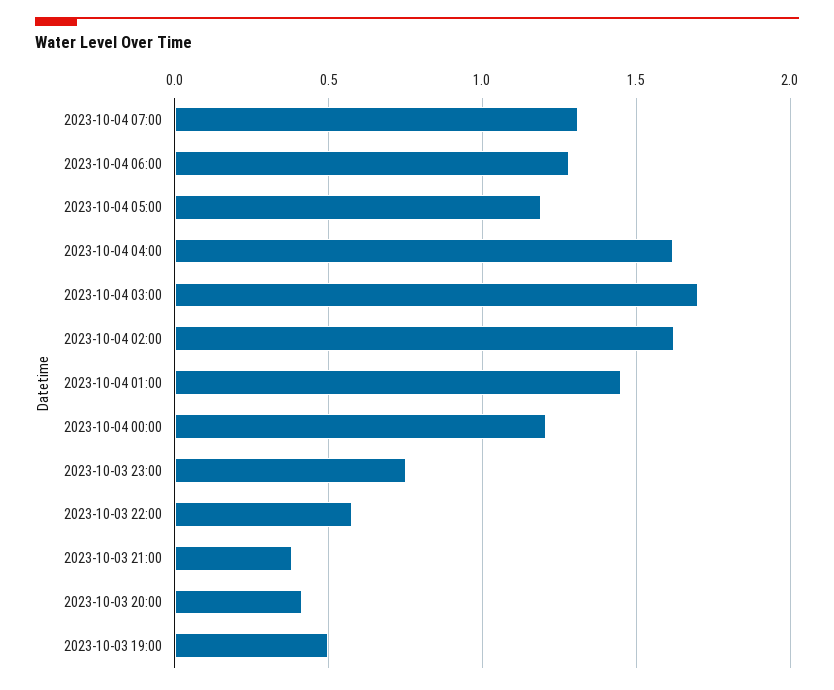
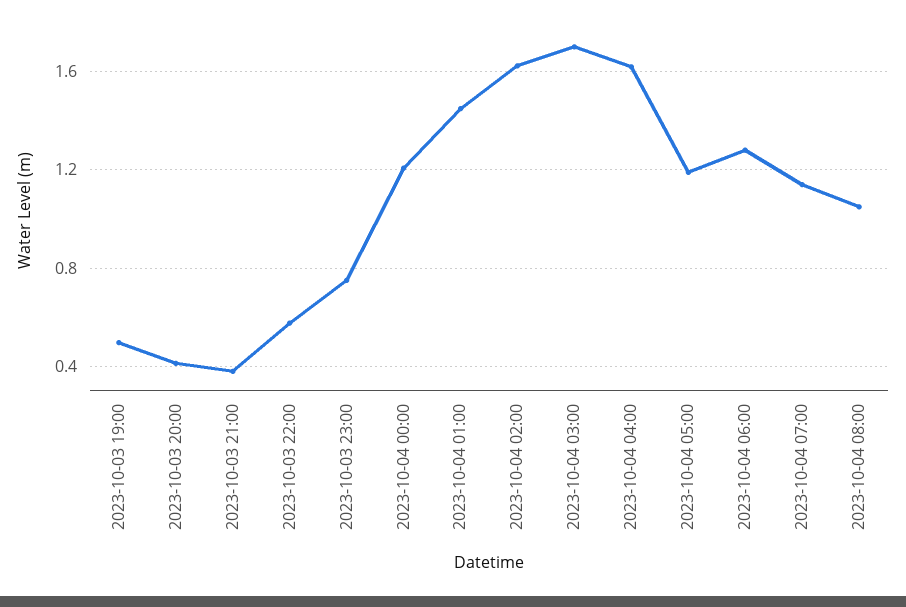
2023-10-04 07:00: 1.3 -> 1.15
2023-10-04 08:00: none -> 1.05

